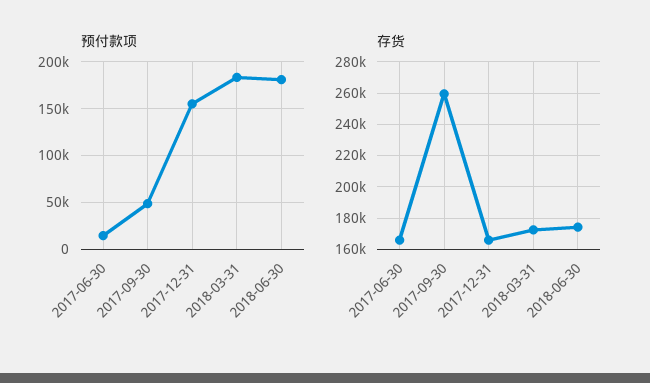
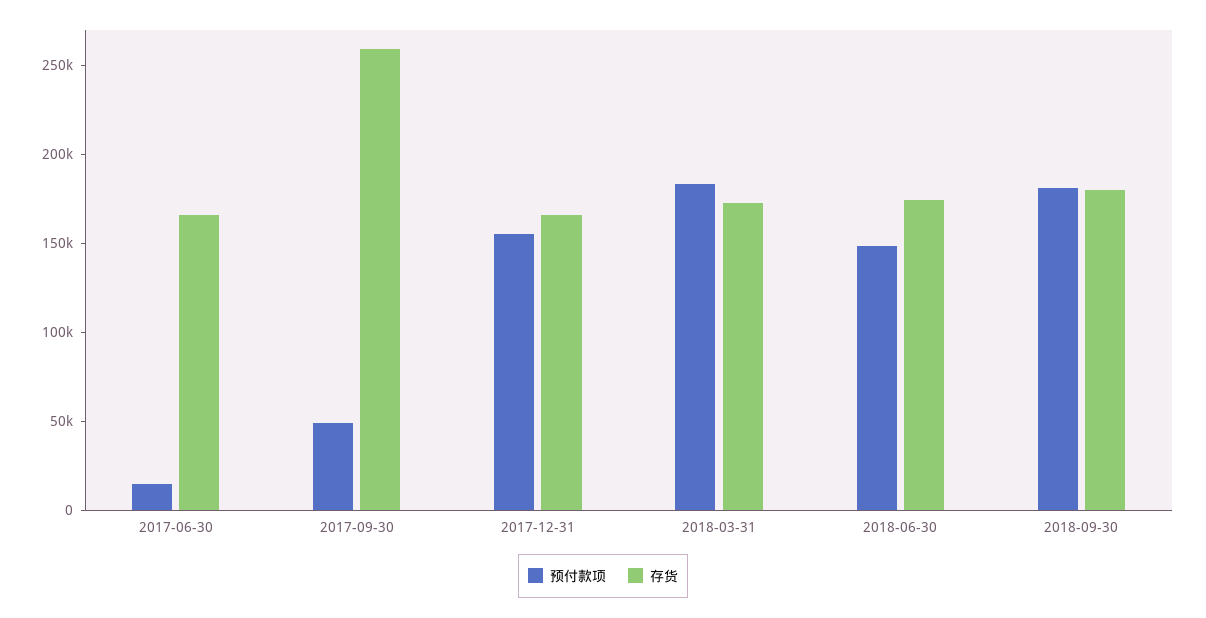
预付款项, 2018-06-30: 180000 -> 150000
预付款项, 2018-09-30: none -> 180000
存货, 2018-09-30: none -> 180000

